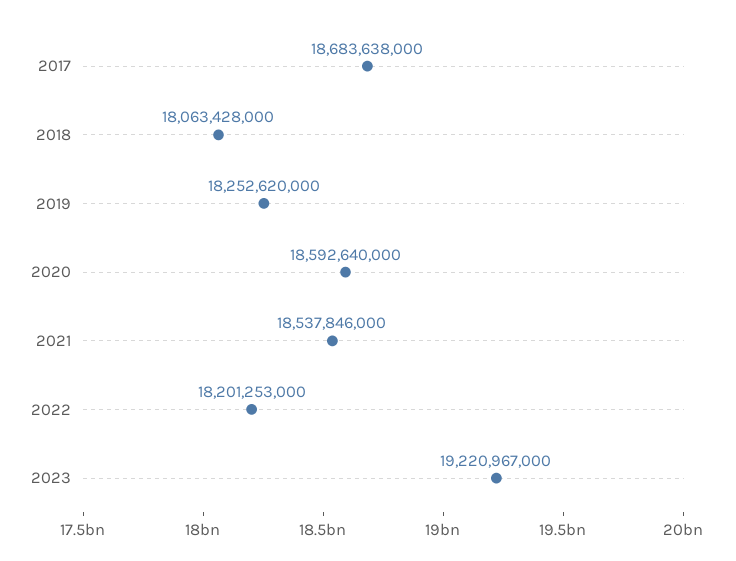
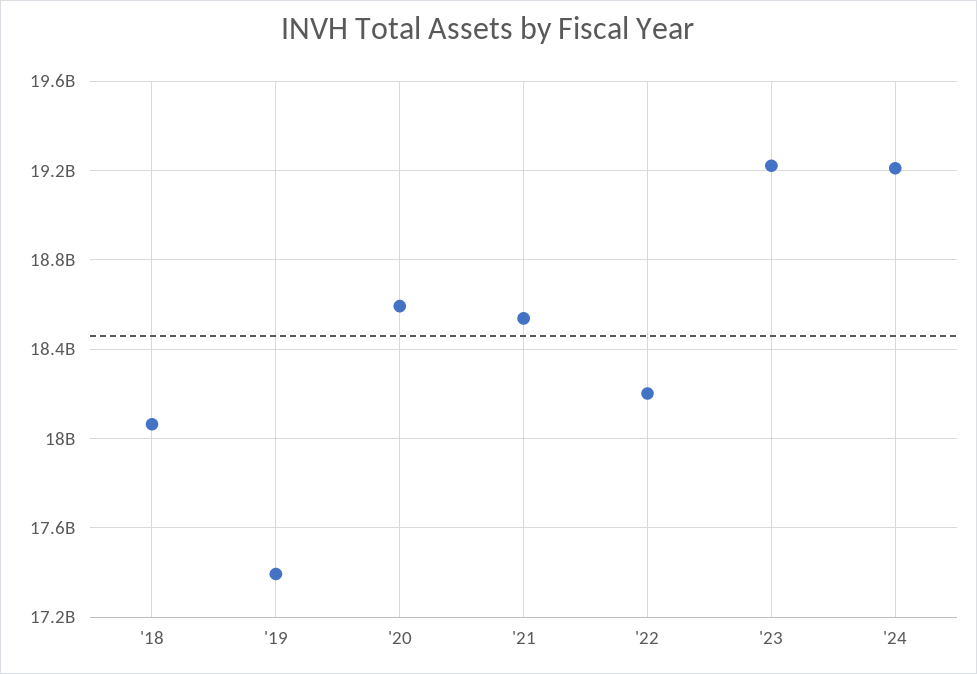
2017: 18683638000 -> none
2019: 18252620000 -> 17400000000
'24: none -> 19200000000

